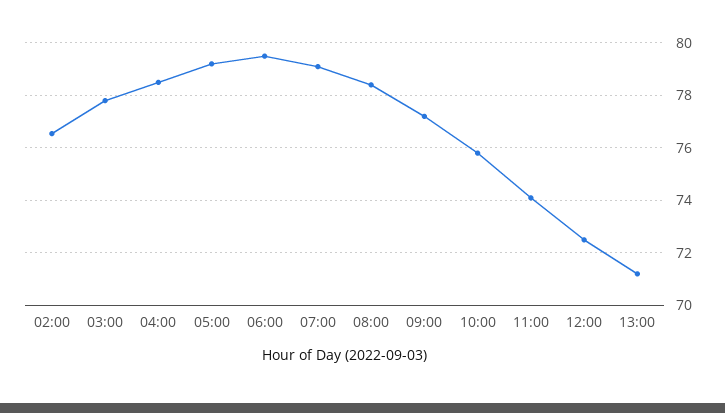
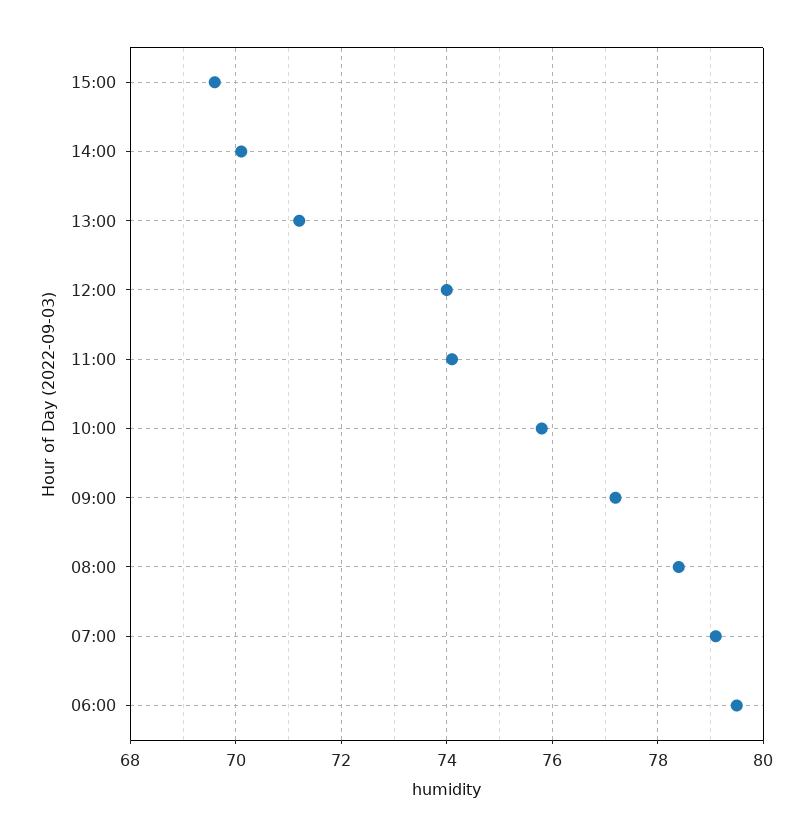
02:00: 76.5 -> none
03:00: 77.75 -> none
04:00: 78.5 -> none
05:00: 79.25 -> none
12:00: 72.5 -> 74
15:00: none -> 69.5
14:00: none -> 70

